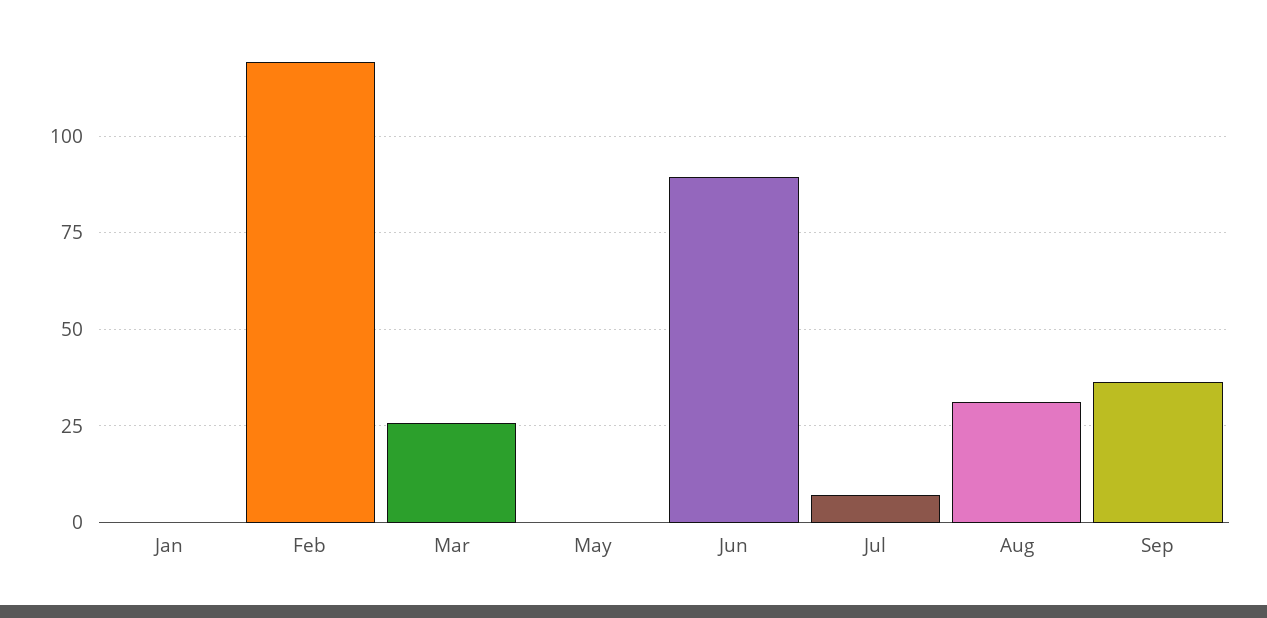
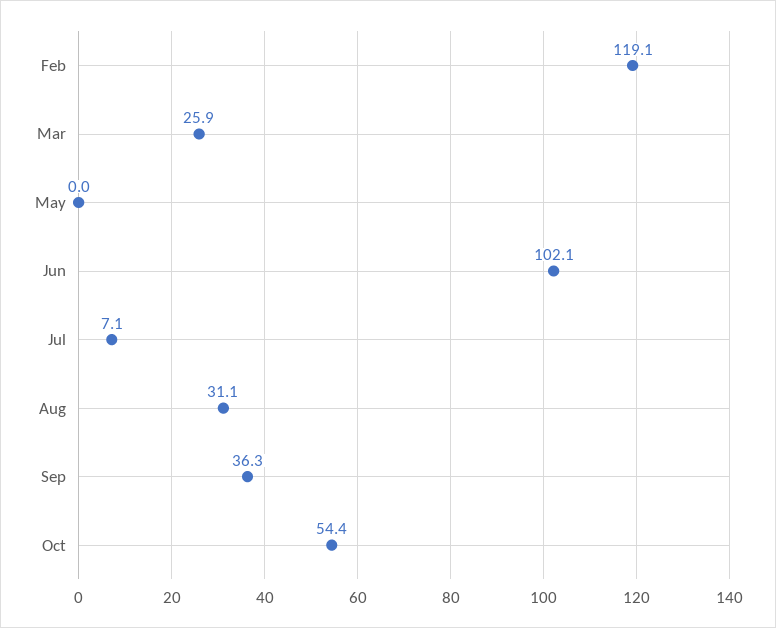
Jan: 0 -> none
Jun: 90 -> 102.1
Oct: none -> 54.4

